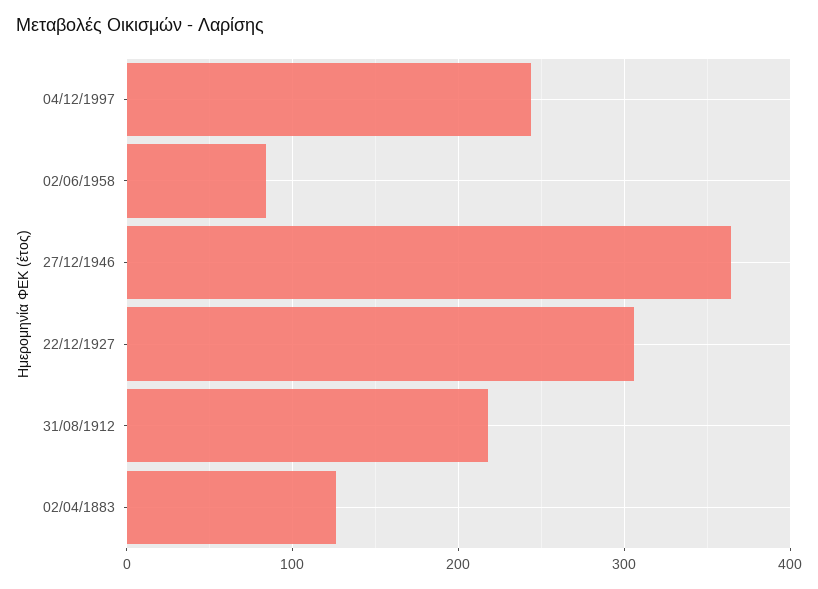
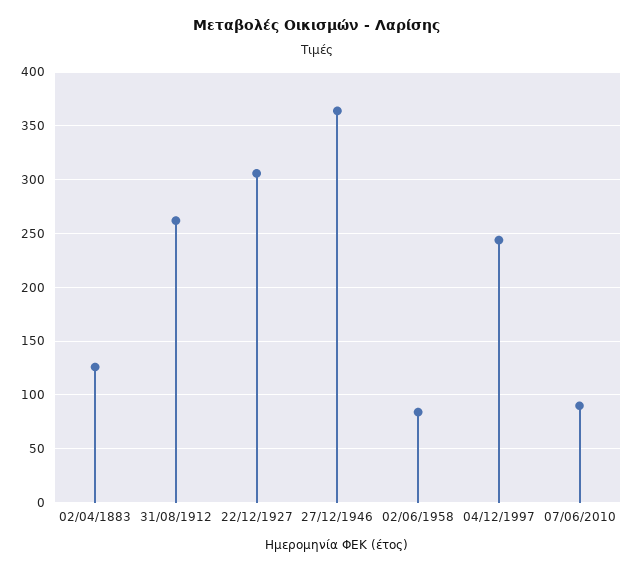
31/08/1912: 220 -> 260
07/06/2010: none -> 90

